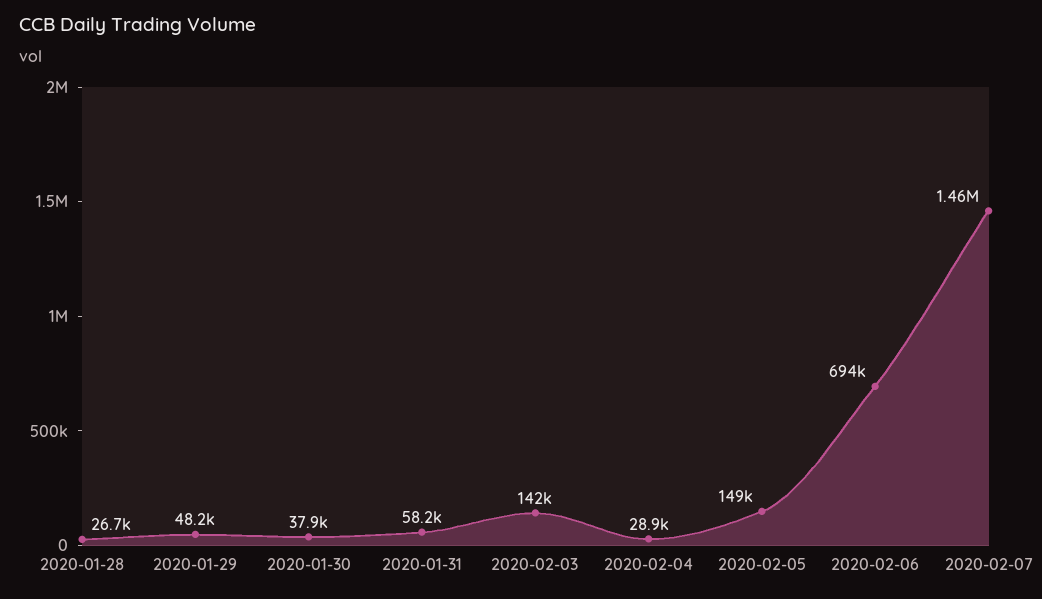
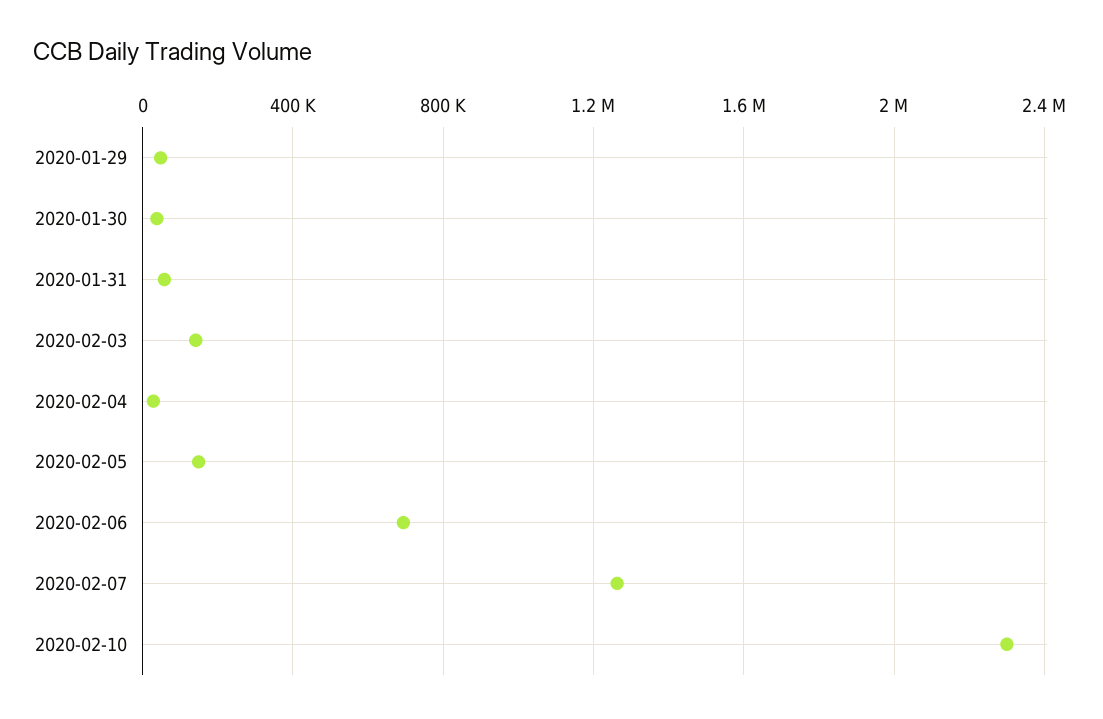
2020-01-28: 26700 -> none
2020-02-07: 1460000 -> 1250000
2020-02-10: none -> 2300000

